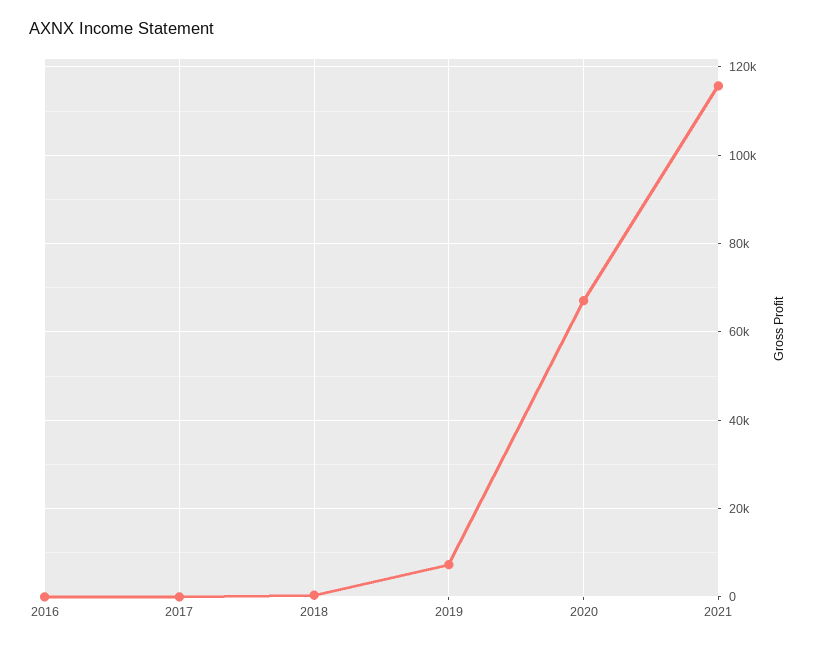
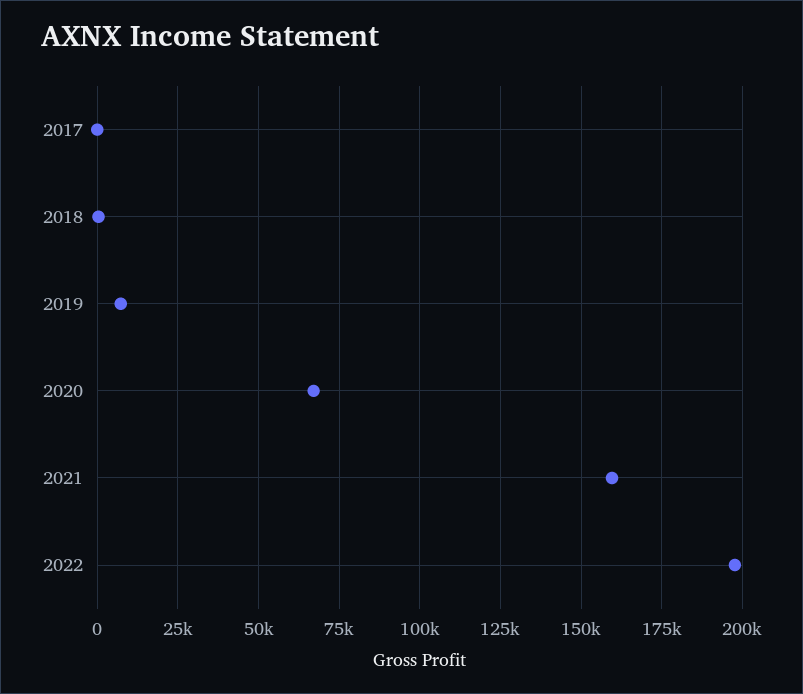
2016: 0 -> none
2021: 116000 -> 160000
2022: none -> 197500

